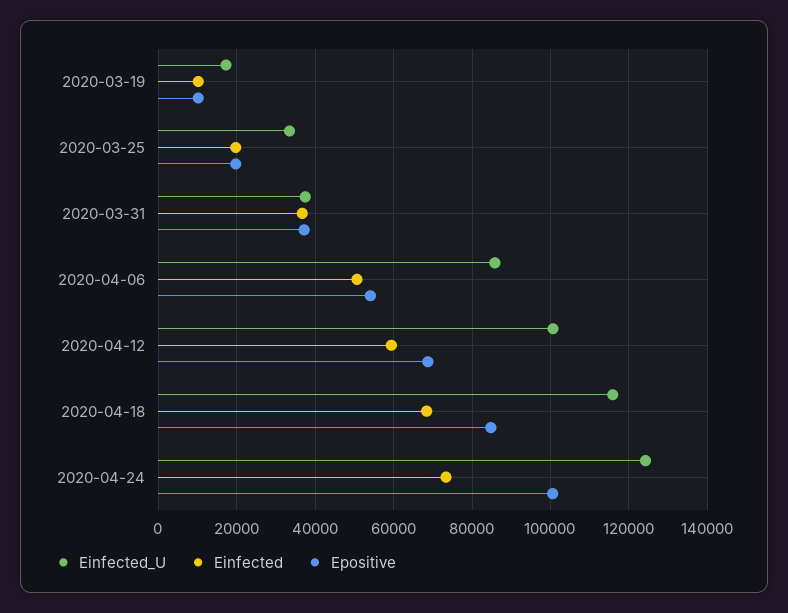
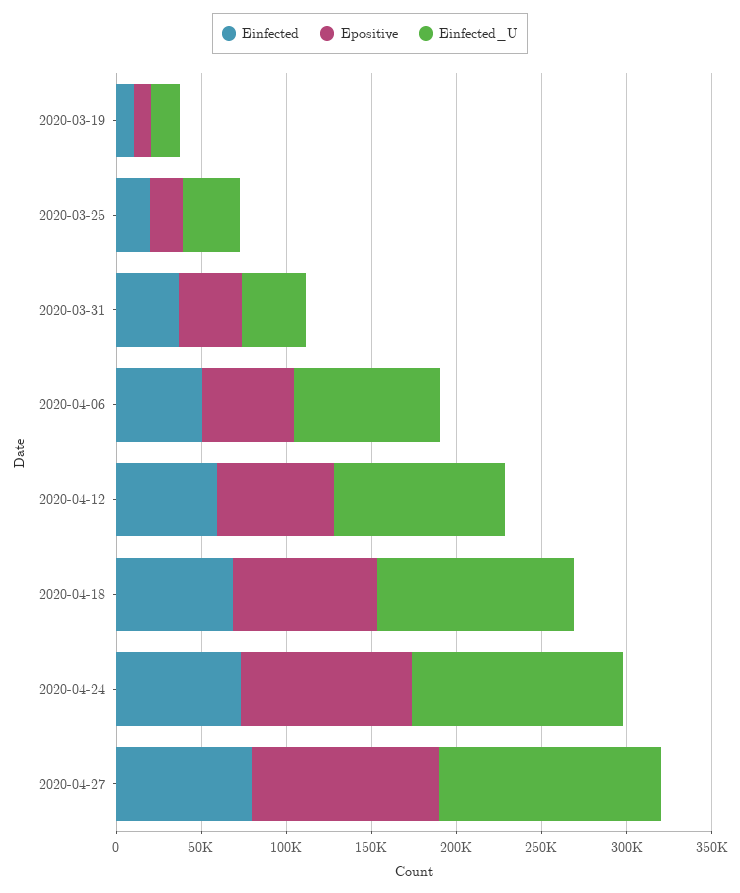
Einfected, 2020-04-27: none -> 80000
Epositive, 2020-04-27: none -> 110000
Einfected_U, 2020-04-27: none -> 130000

